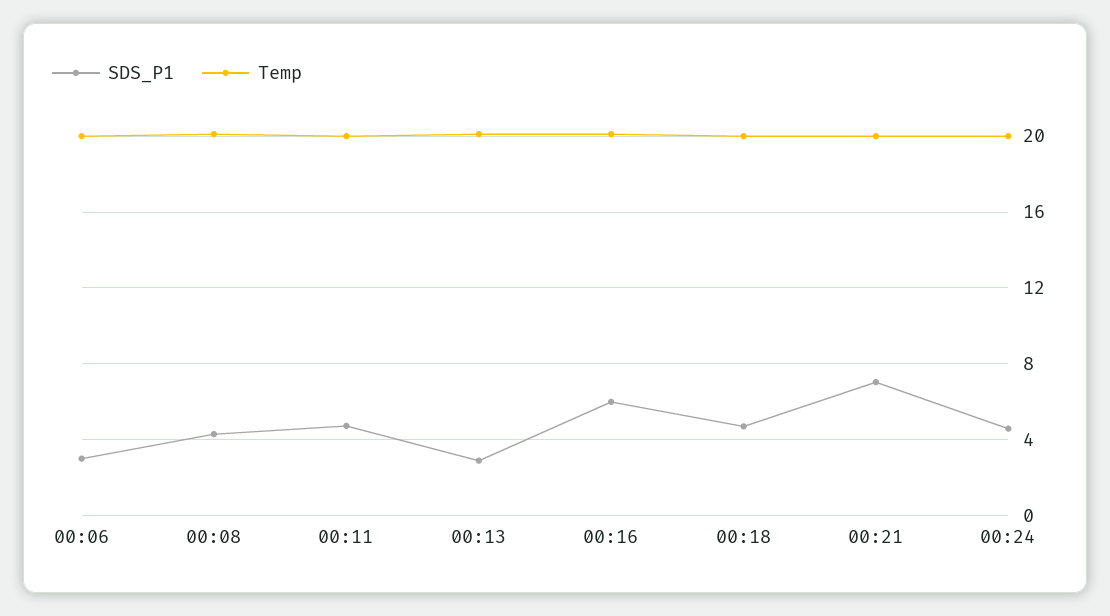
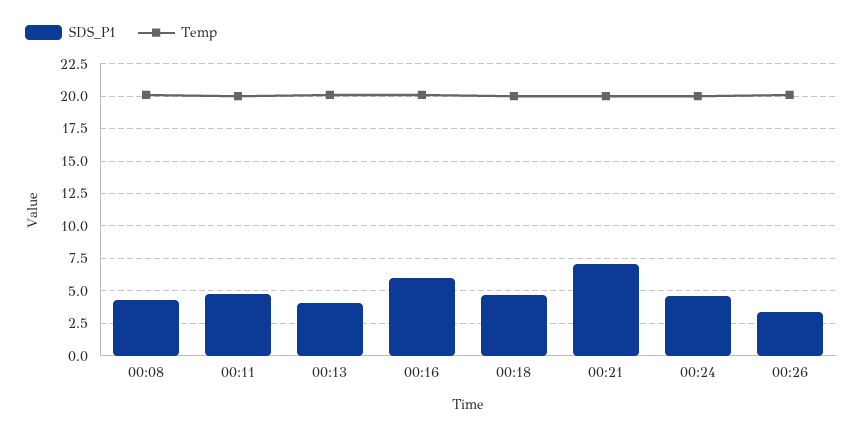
SDS_P1, 00:06: 3 -> none
Temp, 00:06: 20 -> none
SDS_P1, 00:13: 3 -> 4
SDS_P1, 00:26: none -> 3.5
Temp, 00:26: none -> 20

